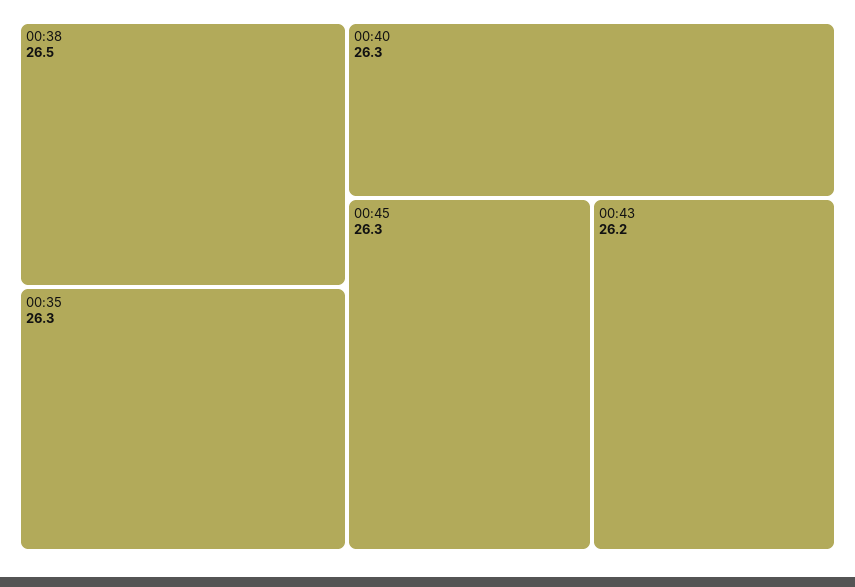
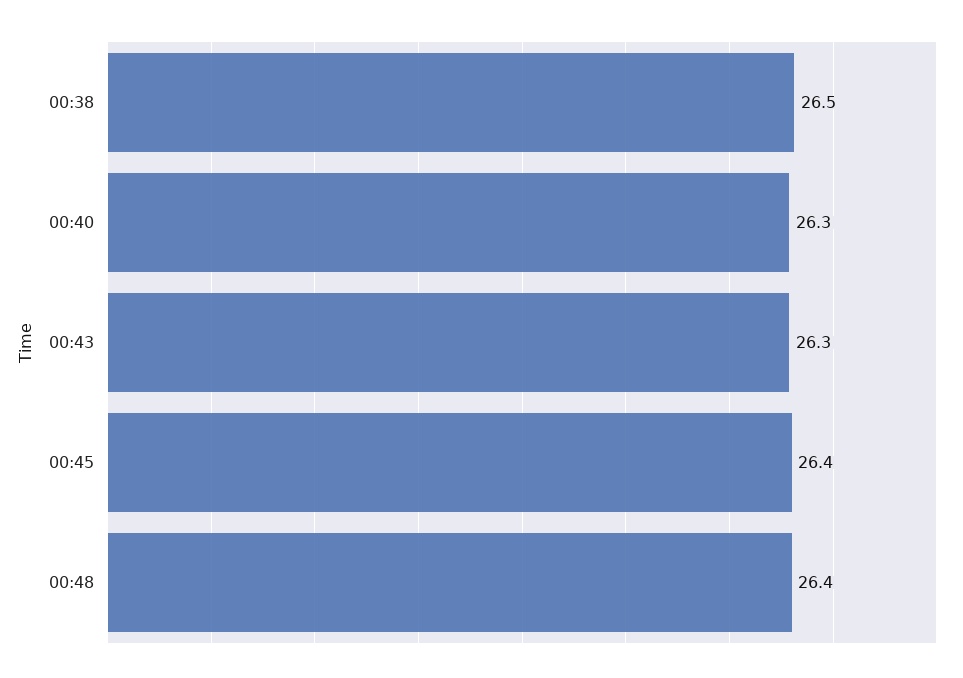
00:35: 26.3 -> none
00:45: 26.3 -> 26.4
00:43: 26.2 -> 26.3
00:48: none -> 26.4

